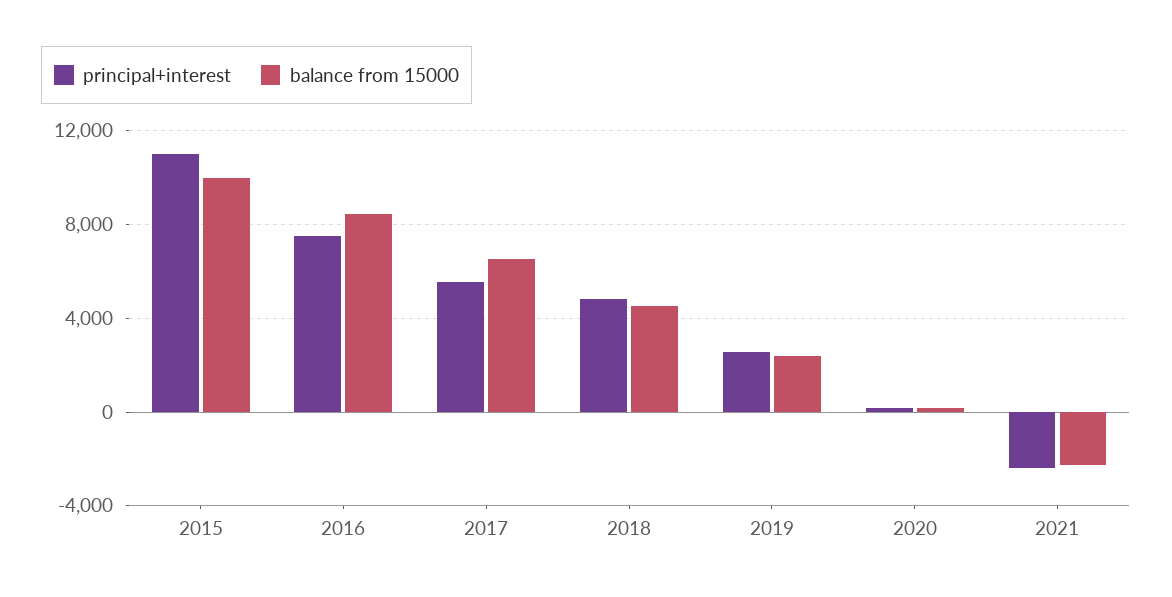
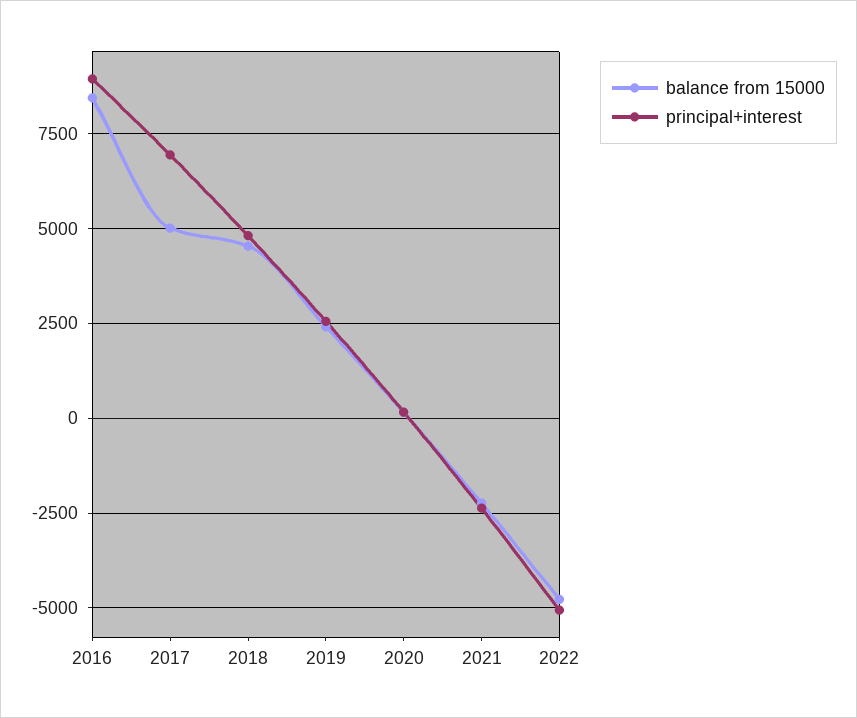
principal+interest, 2015: 11000 -> none
balance from 15000, 2015: 10000 -> none
principal+interest, 2016: 7500 -> 9000
principal+interest, 2017: 5500 -> 7000
balance from 15000, 2017: 6500 -> 5000
balance from 15000, 2022: none -> -4750
principal+interest, 2022: none -> -5000

